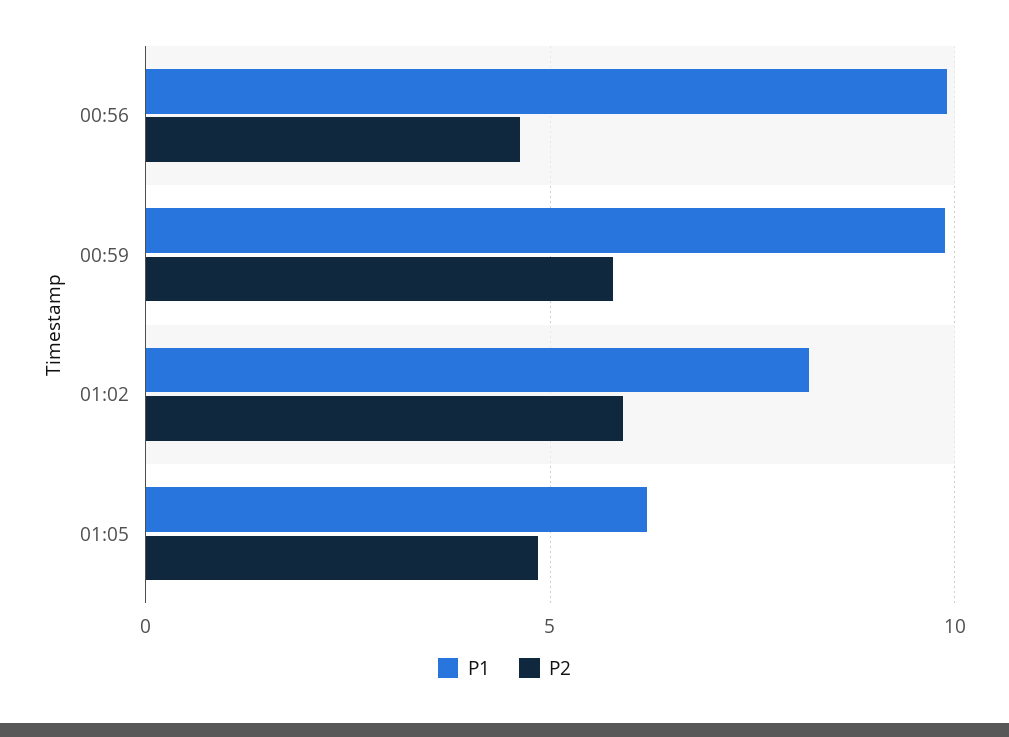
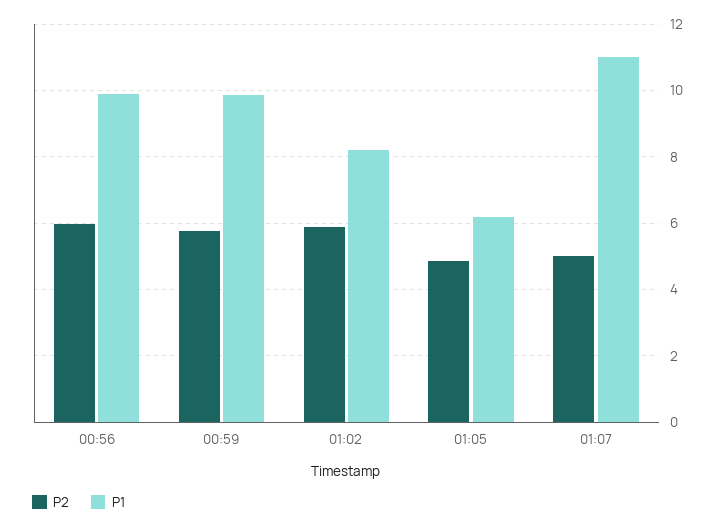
P2, 00:56: 4.5 -> 6
P2, 01:07: none -> 5
P1, 01:07: none -> 11

